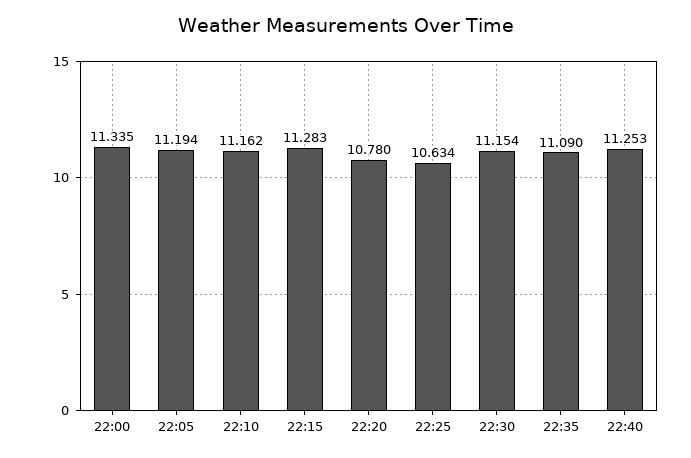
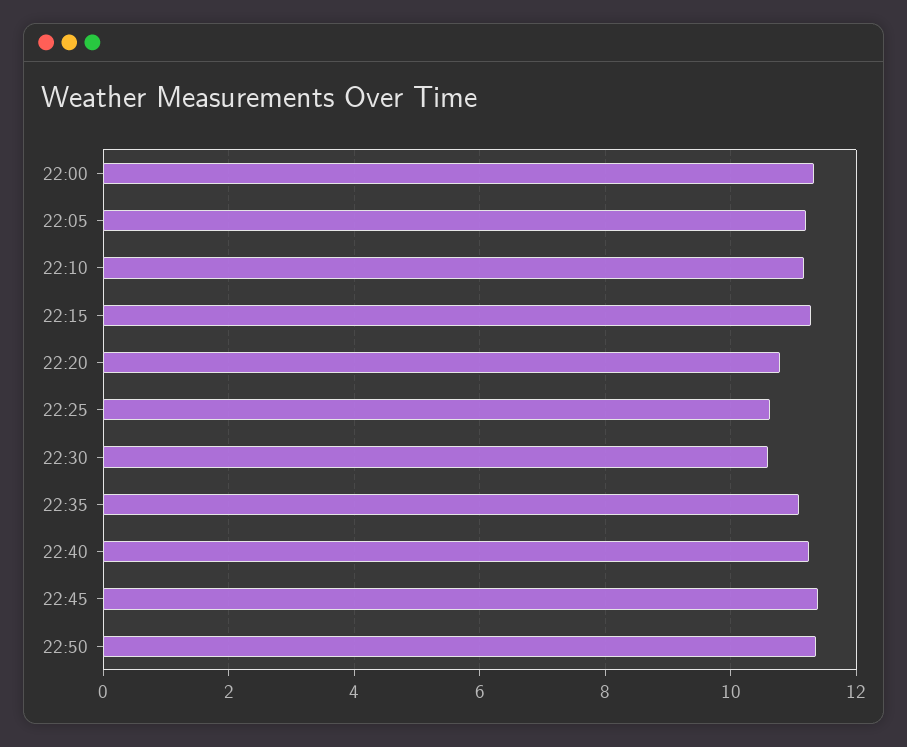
22:30: 11.154 -> 10.6
22:45: none -> 11.4
22:50: none -> 11.4

